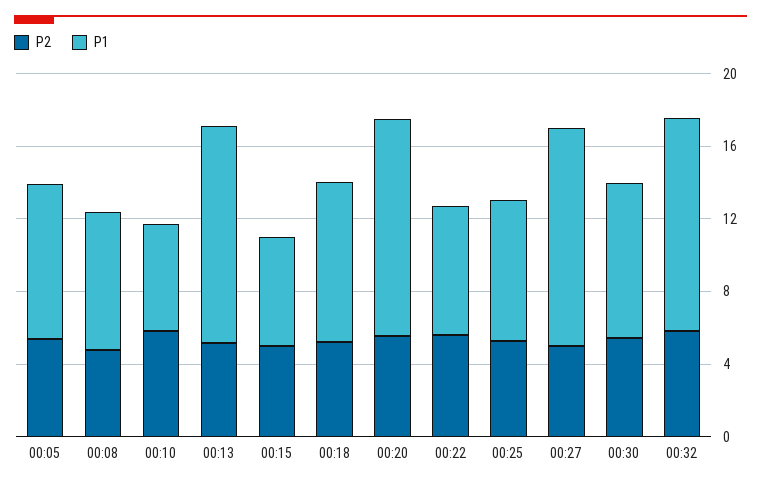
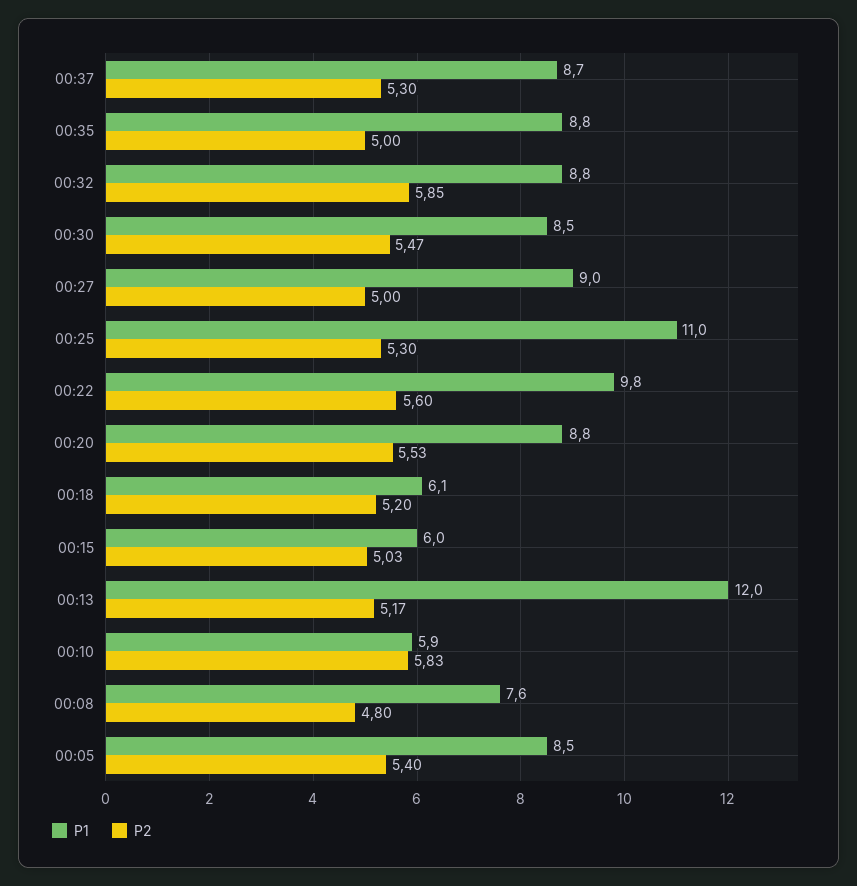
P1, 00:18: 9 -> 6.1
P1, 00:20: 12 -> 8.8
P1, 00:22: 7 -> 9.8
P1, 00:25: 8 -> 11
P1, 00:27: 12 -> 9
P1, 00:32: 12 -> 8.8
P1, 00:37: none -> 8.7
P2, 00:37: none -> 5.3
P1, 00:35: none -> 8.8
P2, 00:35: none -> 5

